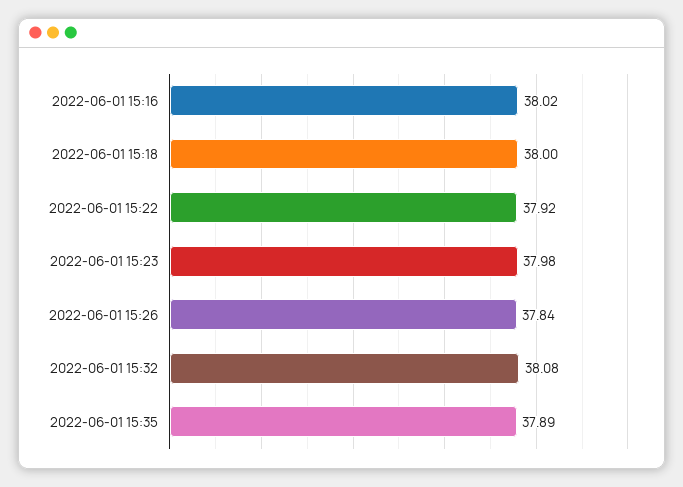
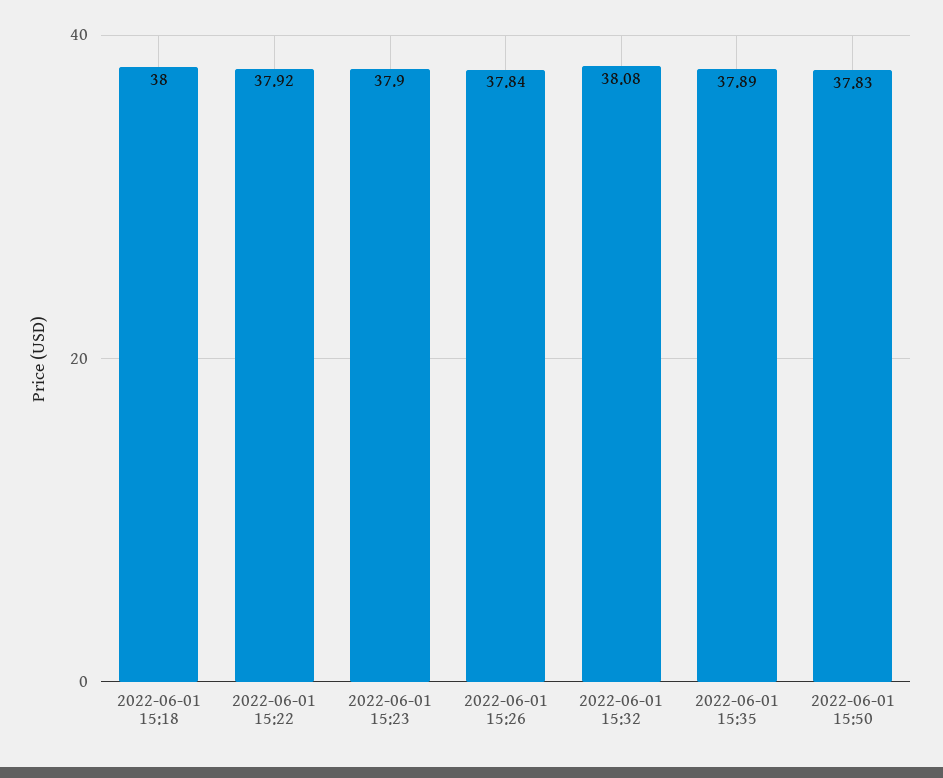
2022-06-01 15:16: 38.02 -> none
2022-06-01 15:23: 37.98 -> 37.9
2022-06-01 15:50: none -> 37.83

